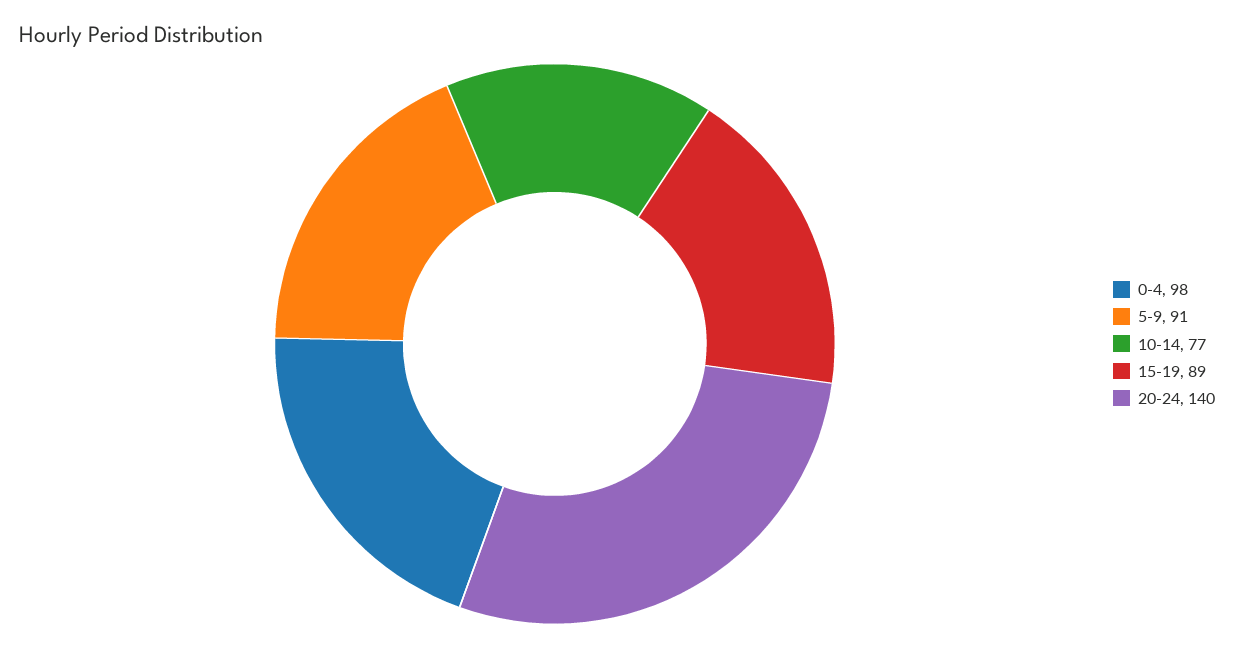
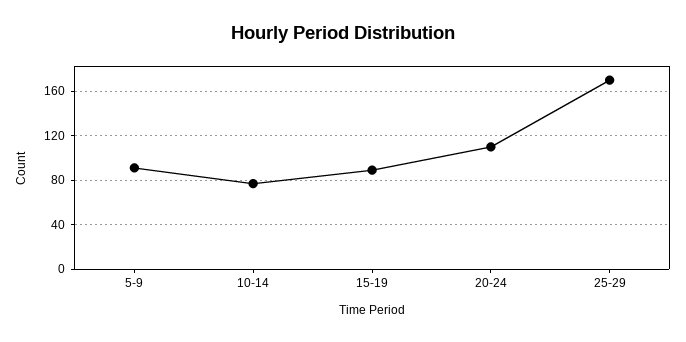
0-4: 98 -> none
20-24: 140 -> 110
25-29: none -> 170

